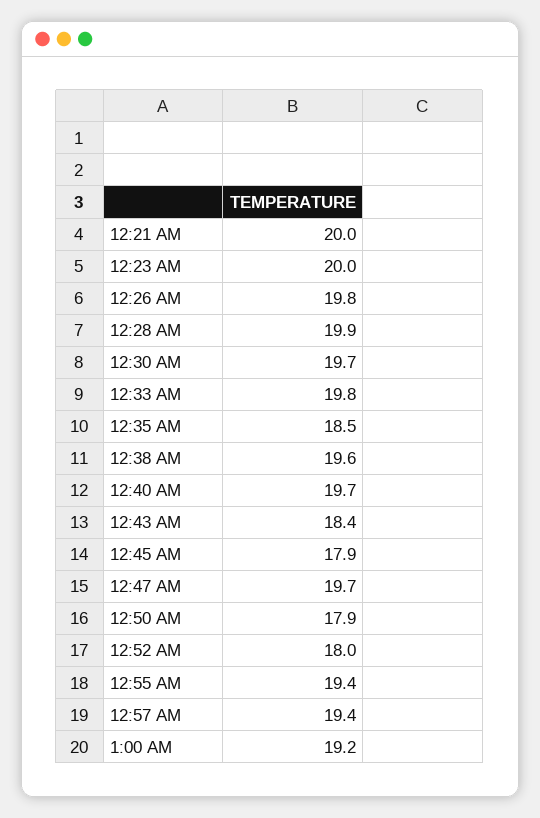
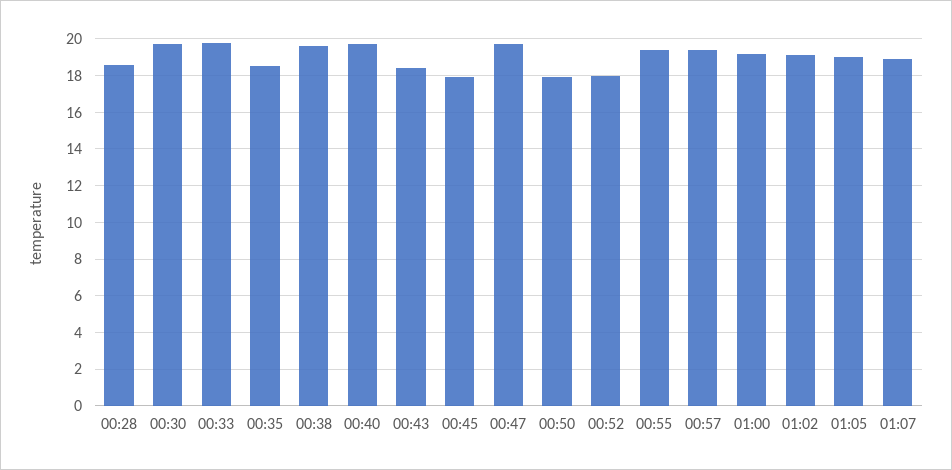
12:21 AM: 20 -> none
12:23 AM: 20 -> none
12:26 AM: 19.8 -> none
12:28 AM: 19.9 -> 18.5
01:02: none -> 19
01:05: none -> 19
01:07: none -> 19

